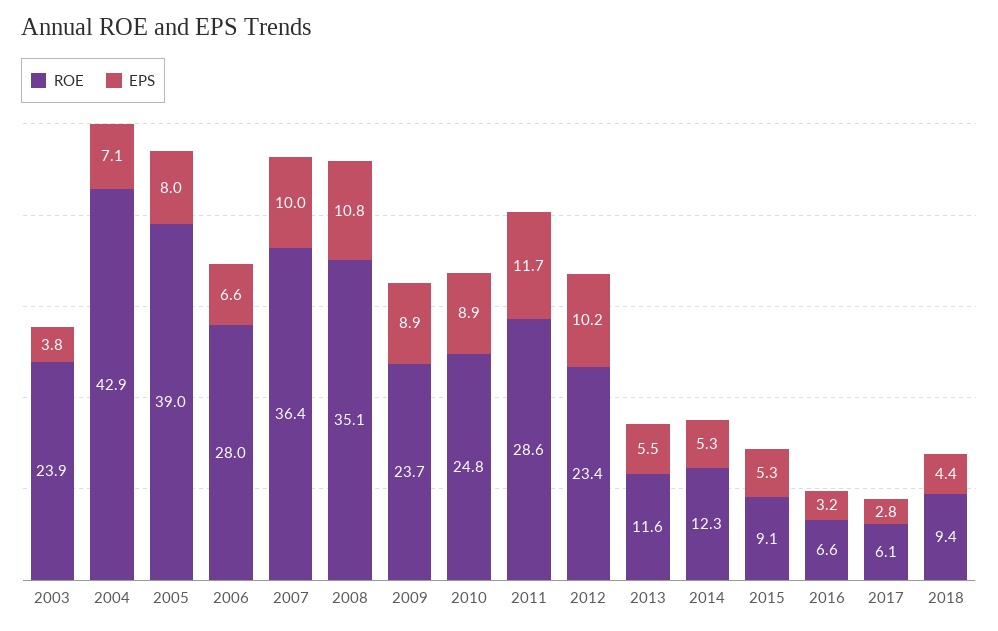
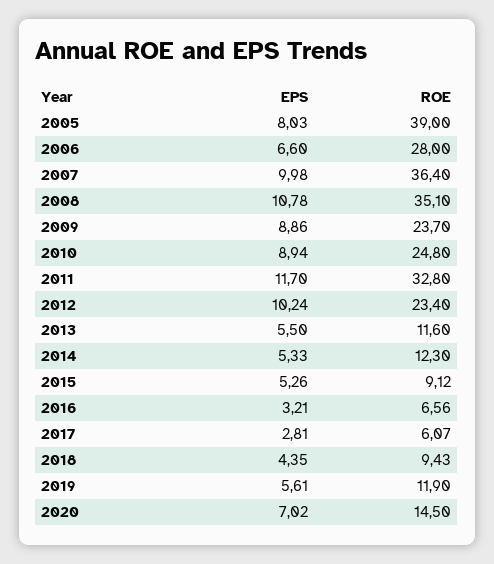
ROE, 2003: 23.9 -> none
EPS, 2003: 3.8 -> none
ROE, 2004: 42.9 -> none
EPS, 2004: 7.1 -> none
ROE, 2011: 28.6 -> 32.8
EPS, 2019: none -> 5.61
ROE, 2019: none -> 11.9
EPS, 2020: none -> 7.02
ROE, 2020: none -> 14.5

